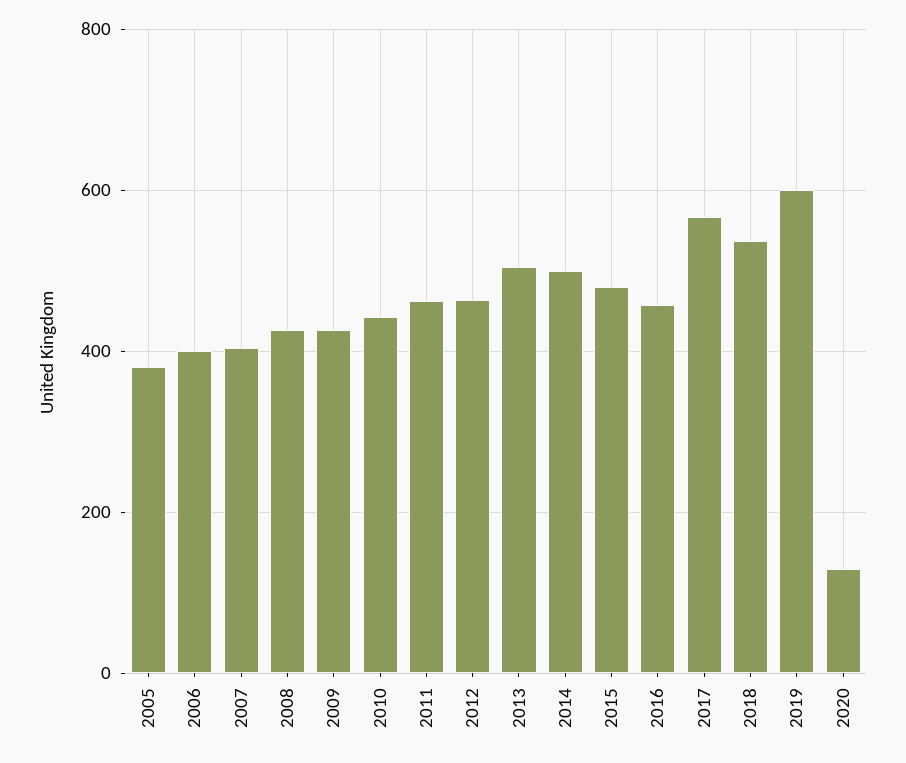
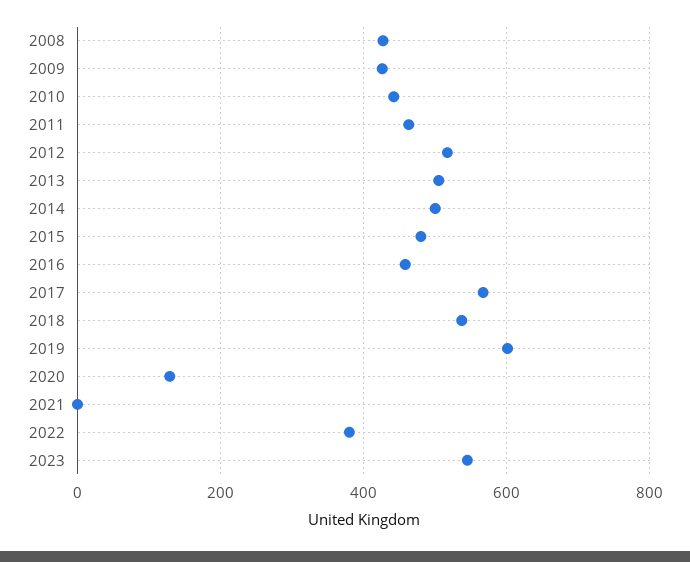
2005: 380 -> none
2006: 400 -> none
2007: 400 -> none
2012: 460 -> 520
2021: none -> 0
2022: none -> 380
2023: none -> 540

